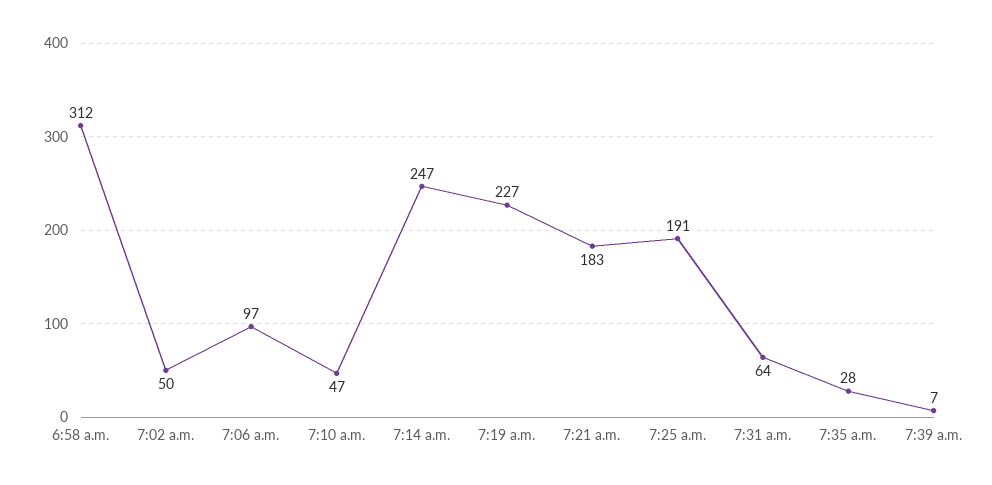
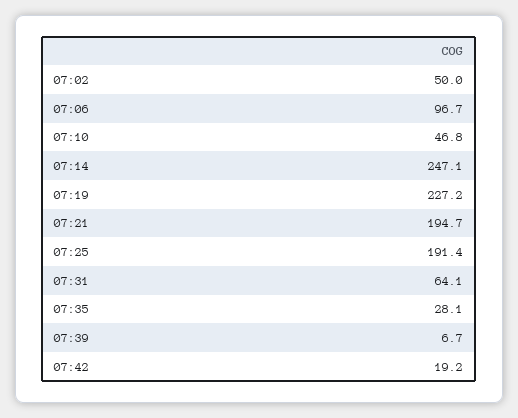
6:58 a.m.: 312 -> none
7:21 a.m.: 183 -> 194.7
07:42: none -> 19.2

